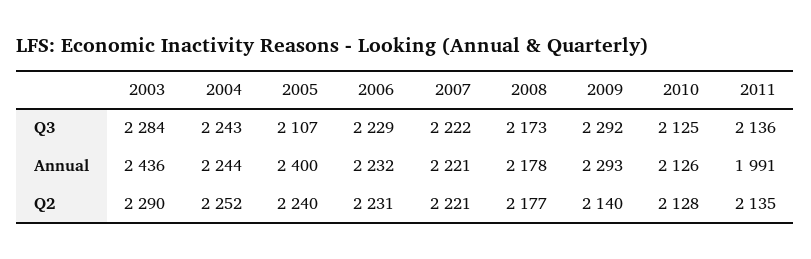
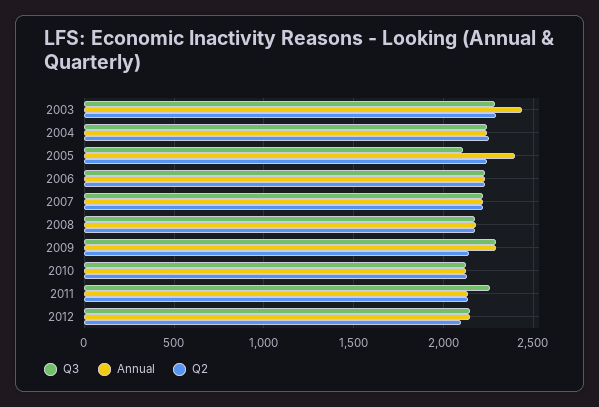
Q3, 2011: 2136 -> 2250
Annual, 2011: 1991 -> 2150
Q3, 2012: none -> 2150
Annual, 2012: none -> 2150
Q2, 2012: none -> 2100

